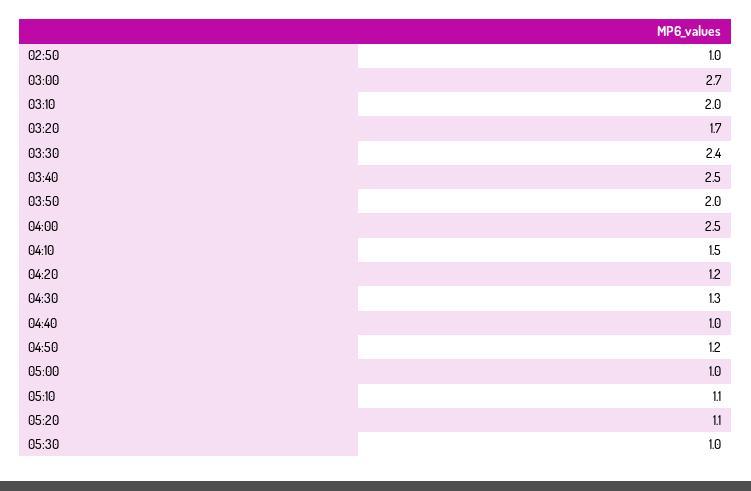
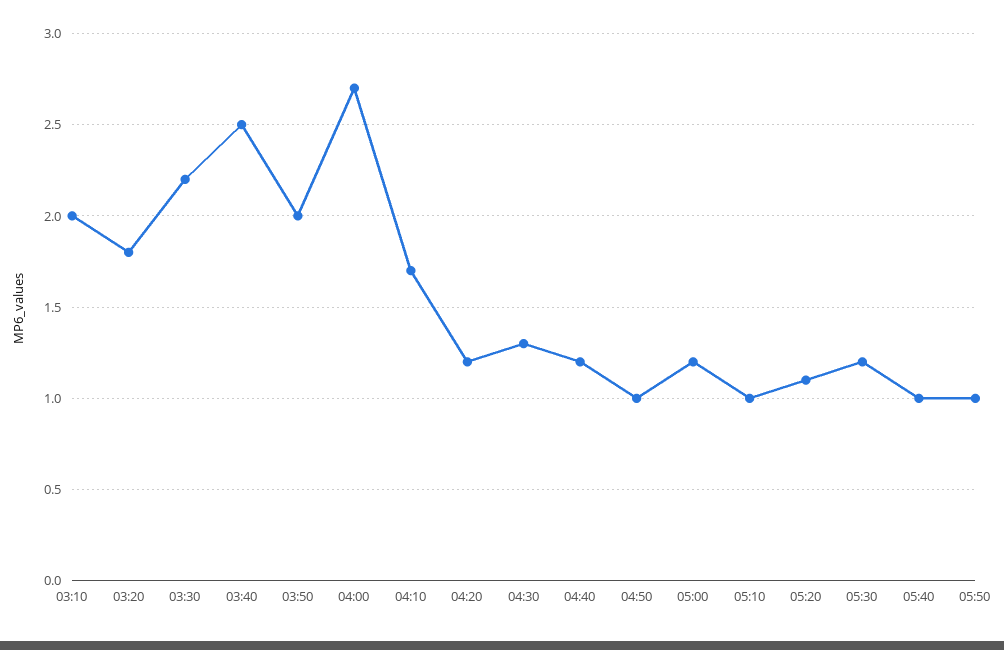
02:50: 1 -> none
03:00: 2.7 -> none
03:20: 1.7 -> 1.8
03:30: 2.4 -> 2.2
04:00: 2.5 -> 2.7
04:10: 1.5 -> 1.7
04:40: 1 -> 1.2
04:50: 1.2 -> 1
05:00: 1 -> 1.2
05:10: 1.1 -> 1
05:30: 1 -> 1.2
05:40: none -> 1
05:50: none -> 1

